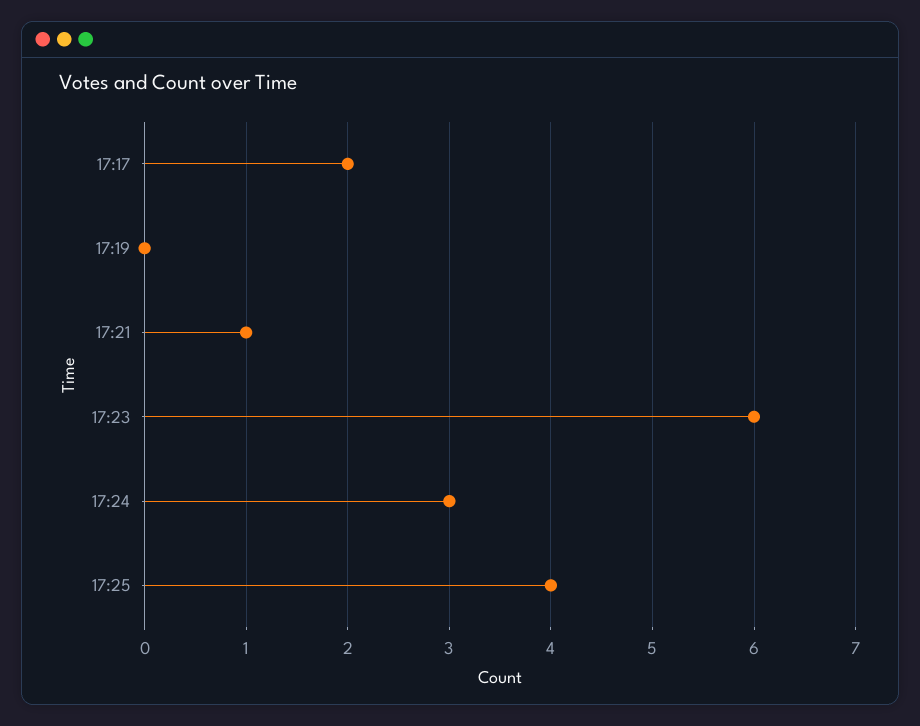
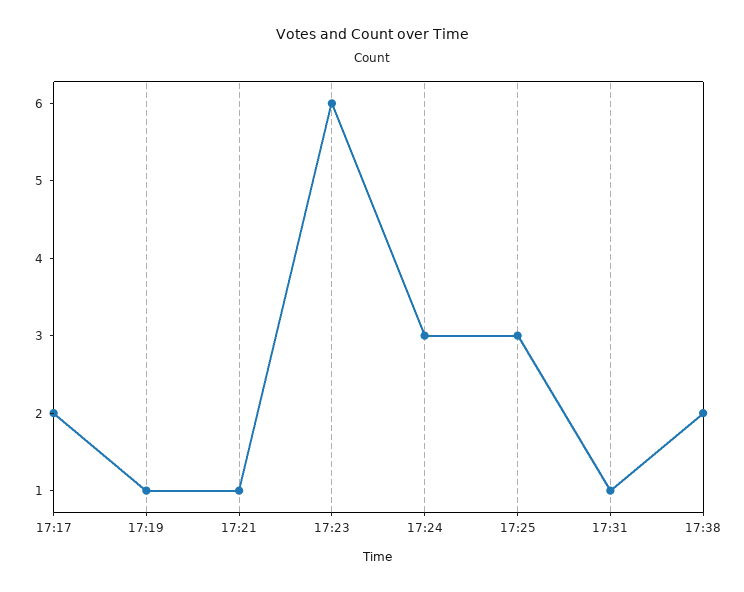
17:19: 0 -> 1
17:25: 4 -> 3
17:31: none -> 1
17:38: none -> 2

